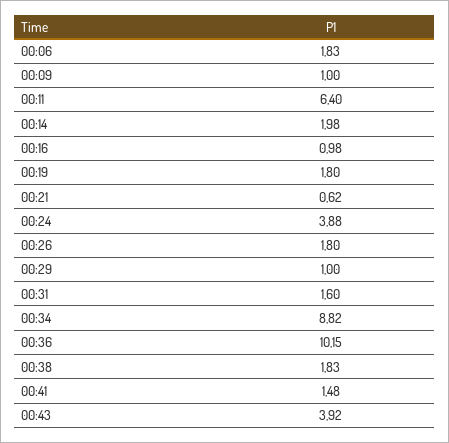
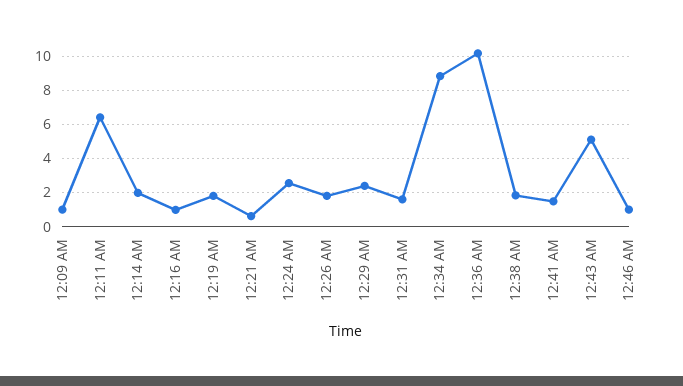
00:06: 1.83 -> none
00:24: 3.88 -> 2.5
00:29: 1 -> 2.5
00:43: 3.92 -> 5
12:46 AM: none -> 1

